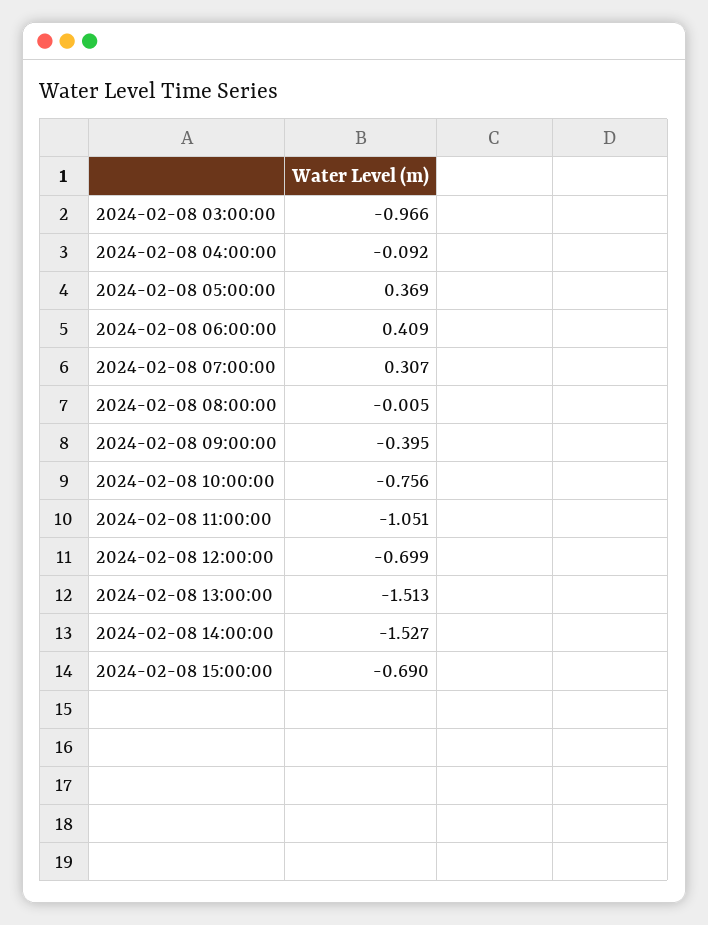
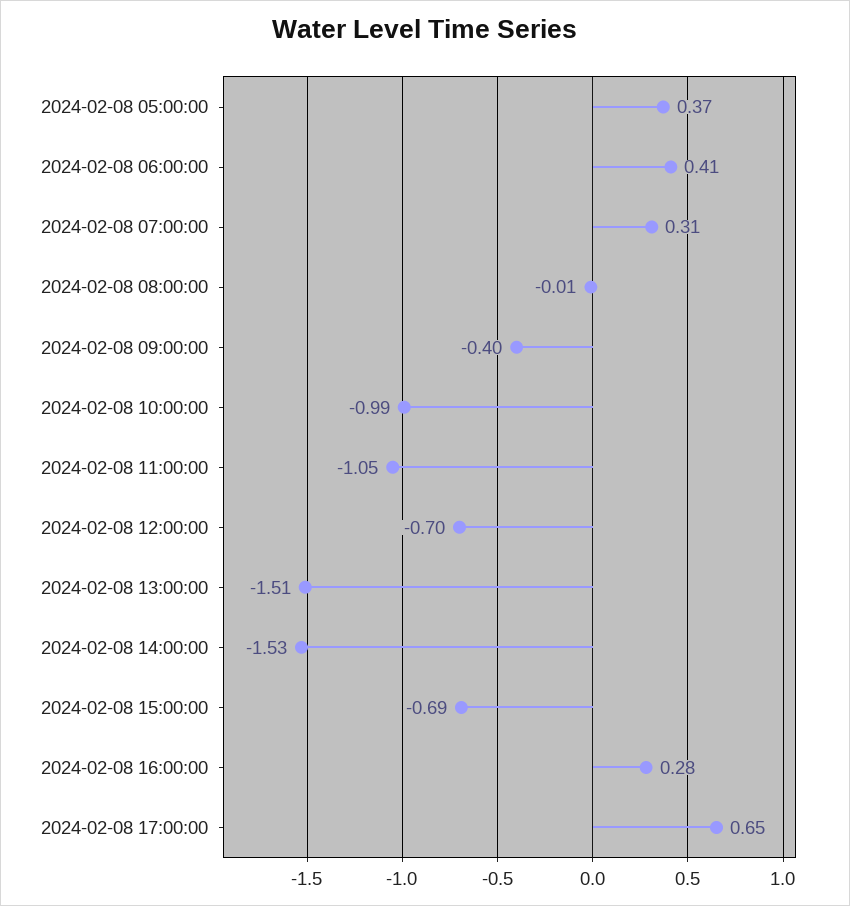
2024-02-08 03:00:00: -0.966 -> none
2024-02-08 04:00:00: -0.092 -> none
2024-02-08 10:00:00: -0.756 -> -0.99
2024-02-08 16:00:00: none -> 0.28
2024-02-08 17:00:00: none -> 0.65

